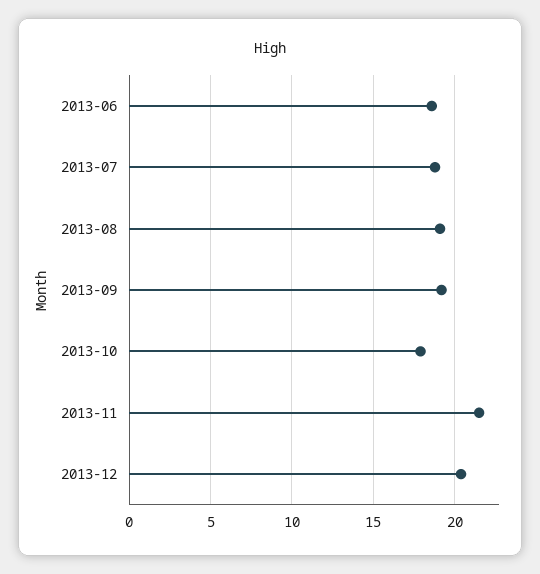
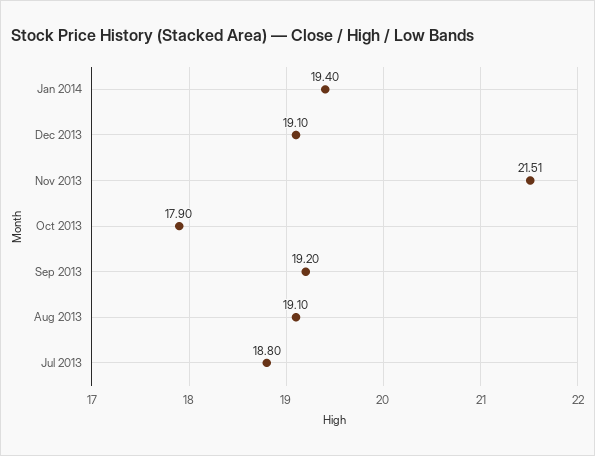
2013-06: 18.5 -> none
2013-12: 20.5 -> 19.1
Jan 2014: none -> 19.4

